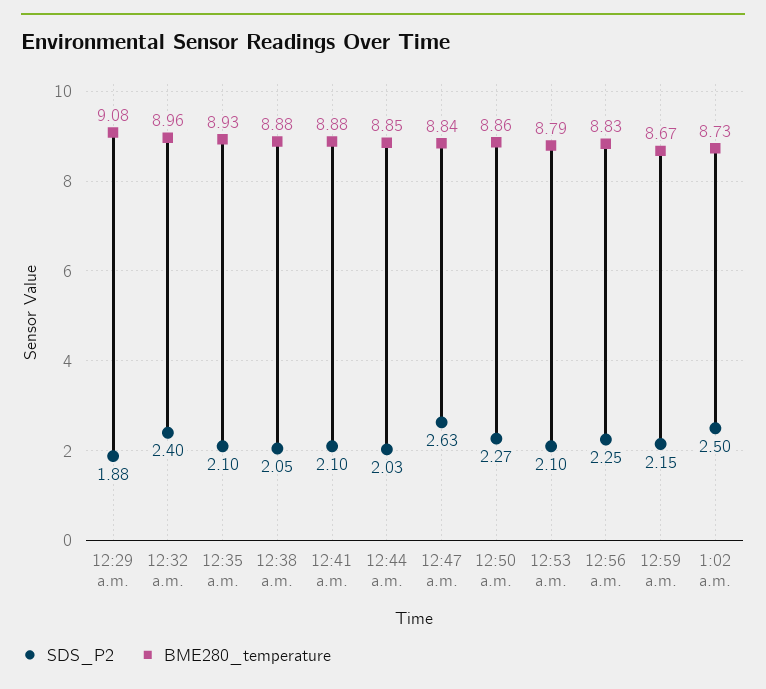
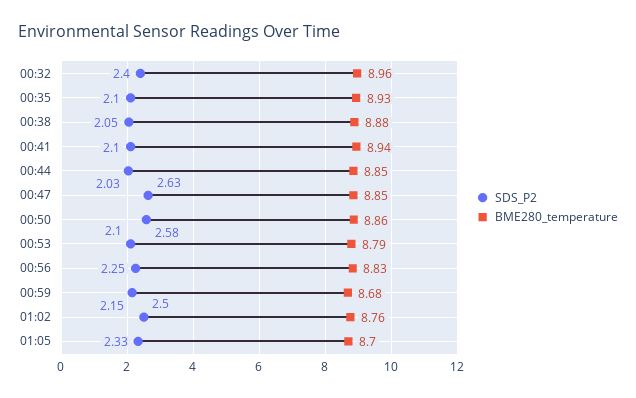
SDS_P2, 12:29 a.m.: 1.88 -> none
BME280_temperature, 12:29 a.m.: 9.08 -> none
BME280_temperature, 12:41 a.m.: 8.88 -> 8.94
BME280_temperature, 12:47 a.m.: 8.84 -> 8.85
SDS_P2, 12:50 a.m.: 2.27 -> 2.58
BME280_temperature, 12:59 a.m.: 8.67 -> 8.68
BME280_temperature, 1:02 a.m.: 8.73 -> 8.76
SDS_P2, 01:05: none -> 2.33
BME280_temperature, 01:05: none -> 8.7

